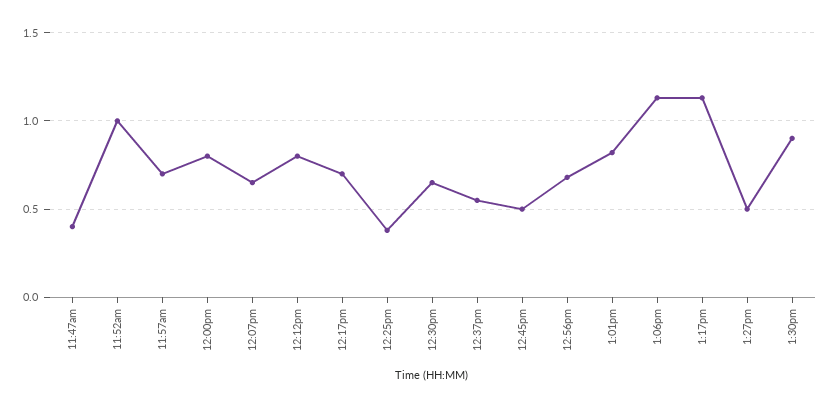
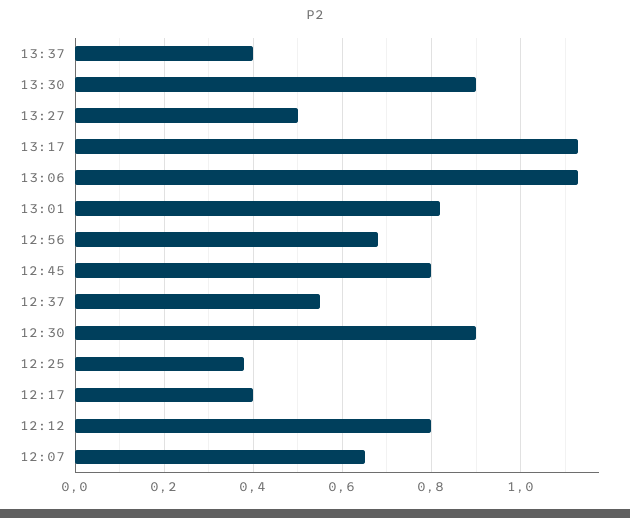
11:47am: 0.4 -> none
11:52am: 1 -> none
11:57am: 0.7 -> none
12:00pm: 0.8 -> none
12:17pm: 0.7 -> 0.4
12:30pm: 0.65 -> 0.9
12:45pm: 0.5 -> 0.8
13:37: none -> 0.4

